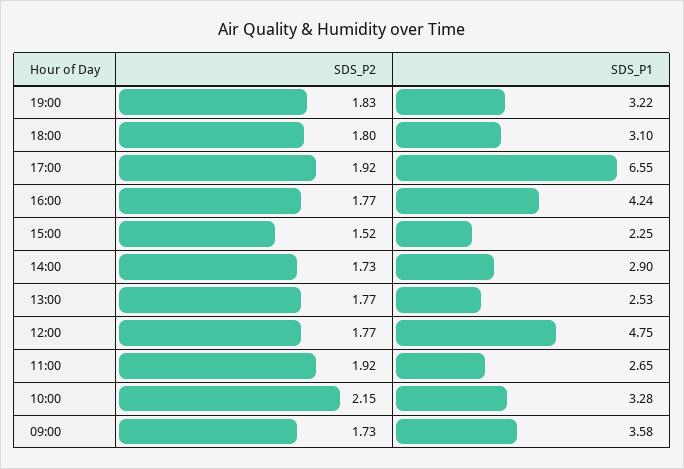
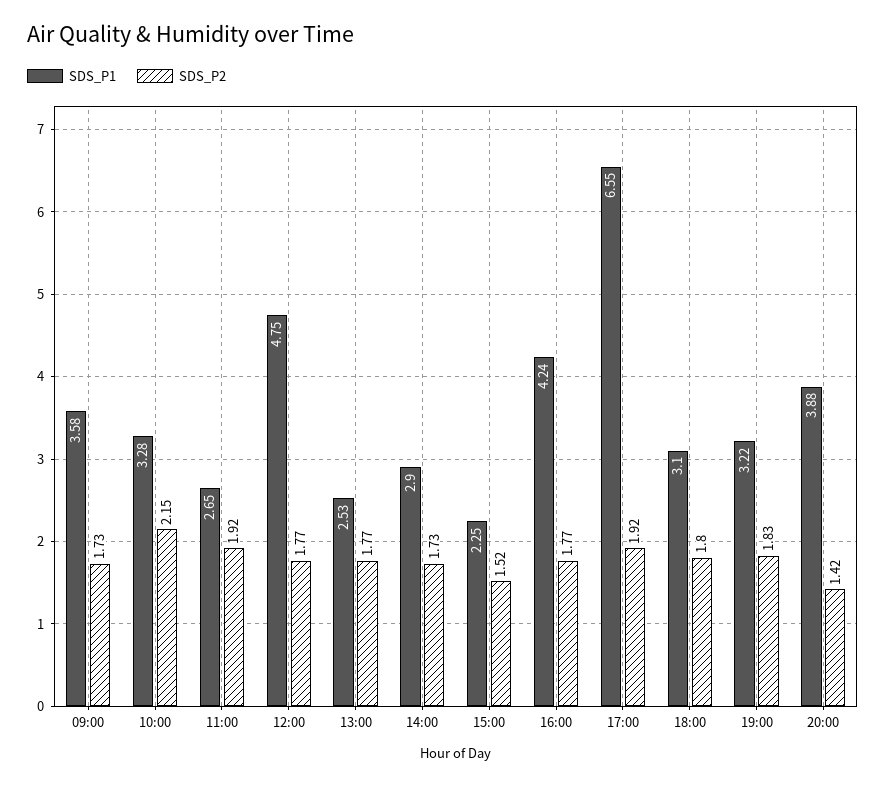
SDS_P1, 20:00: none -> 3.88
SDS_P2, 20:00: none -> 1.42

